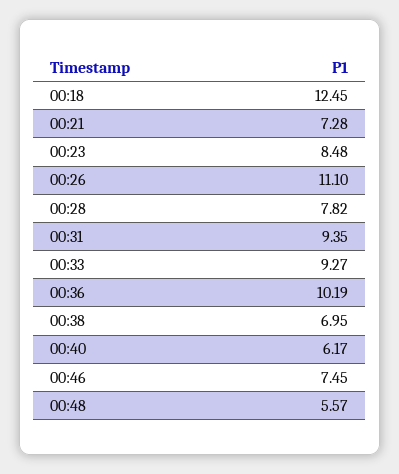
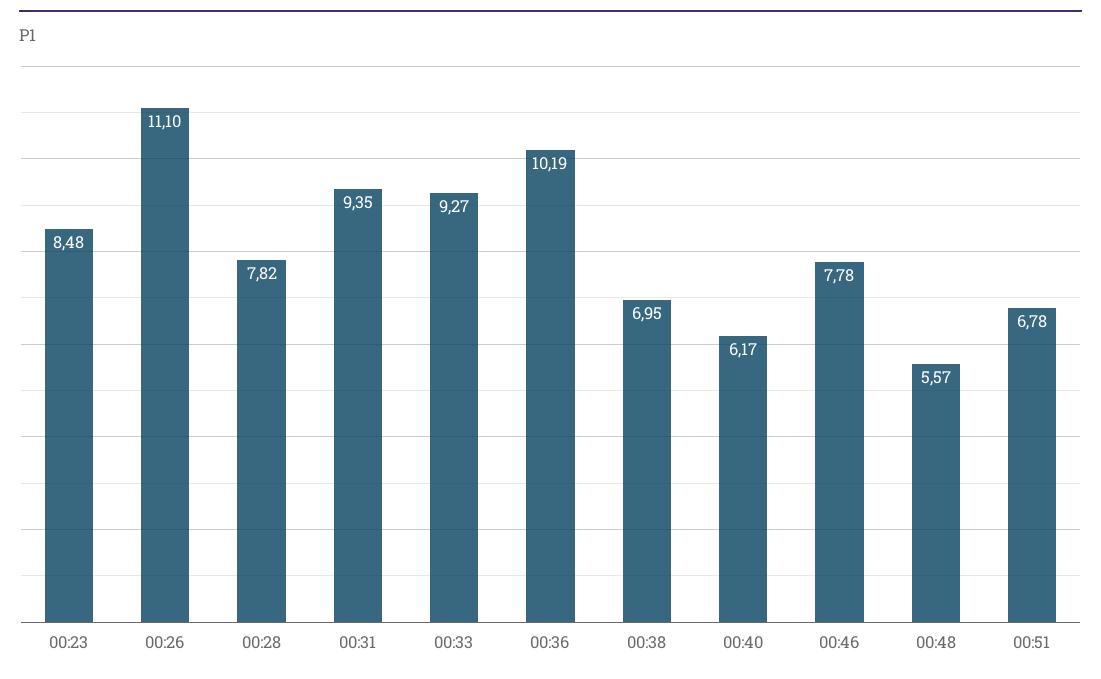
00:18: 12.45 -> none
00:21: 7.28 -> none
00:46: 7.45 -> 7.78
00:51: none -> 6.78

